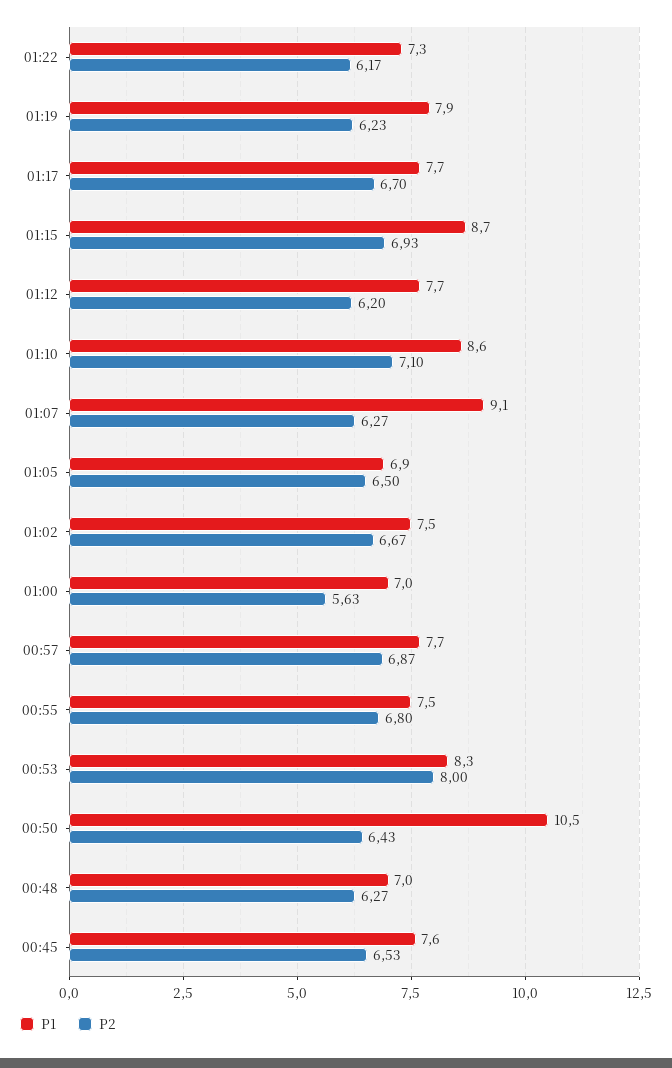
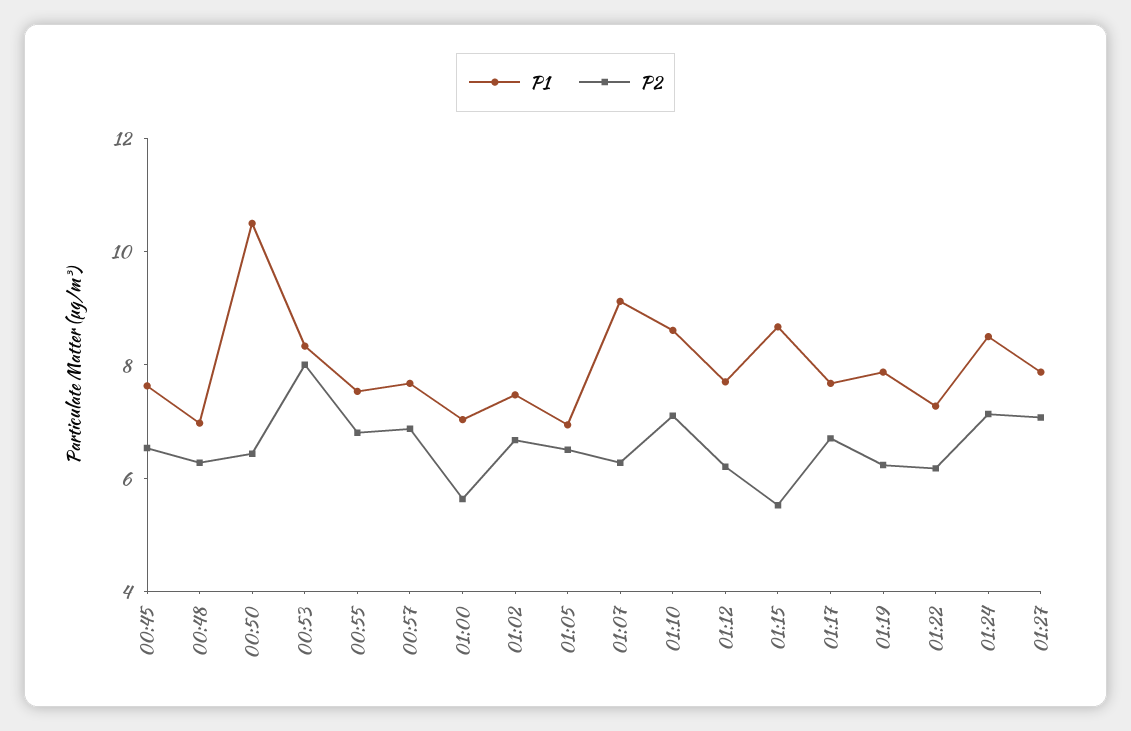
P2, 01:15: 6.93 -> 5.5
P1, 01:24: none -> 8.5
P2, 01:24: none -> 7
P1, 01:27: none -> 8
P2, 01:27: none -> 7

